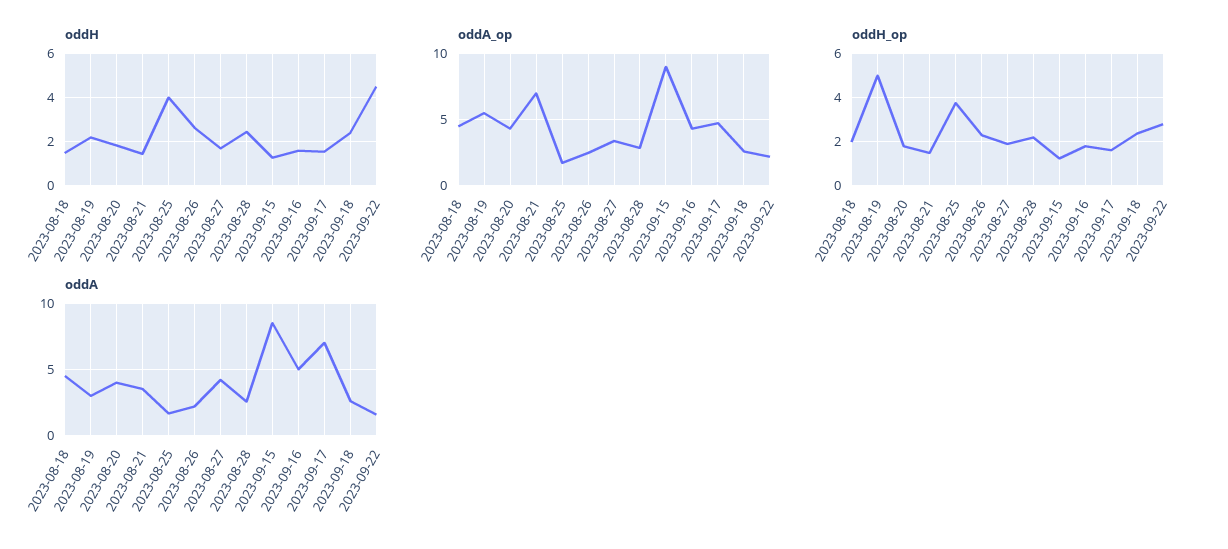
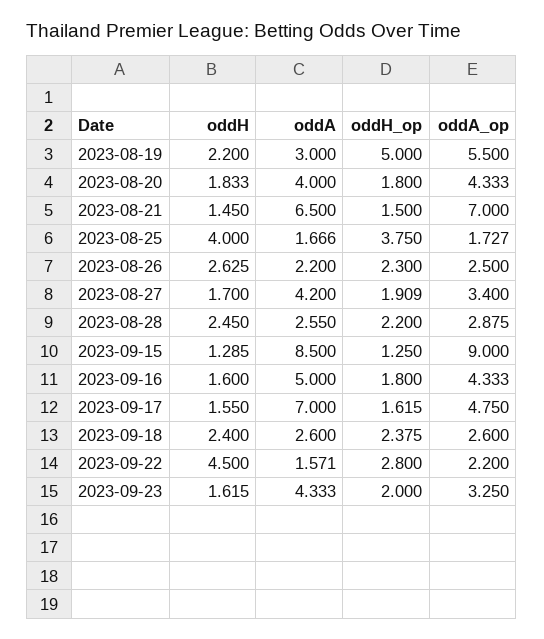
oddH, 2023-08-18: 1.5 -> none
oddA_op, 2023-08-18: 4.5 -> none
oddH_op, 2023-08-18: 2 -> none
oddA, 2023-08-18: 4.5 -> none
oddA, 2023-08-21: 3.5 -> 6.5
oddH, 2023-09-23: none -> 1.615
oddA, 2023-09-23: none -> 4.333
oddH_op, 2023-09-23: none -> 2
oddA_op, 2023-09-23: none -> 3.25

